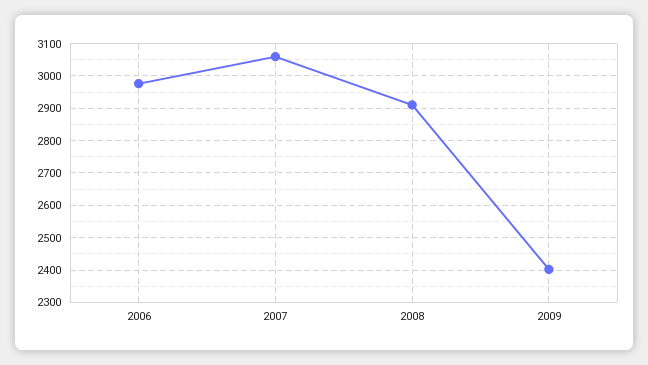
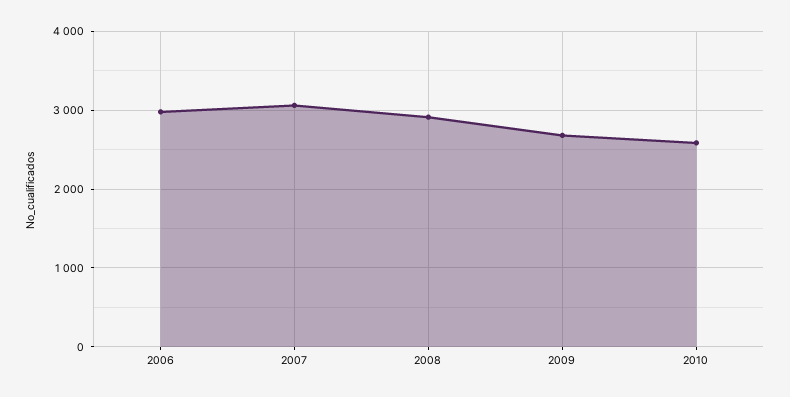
2009: 2400 -> 2700
2010: none -> 2600

